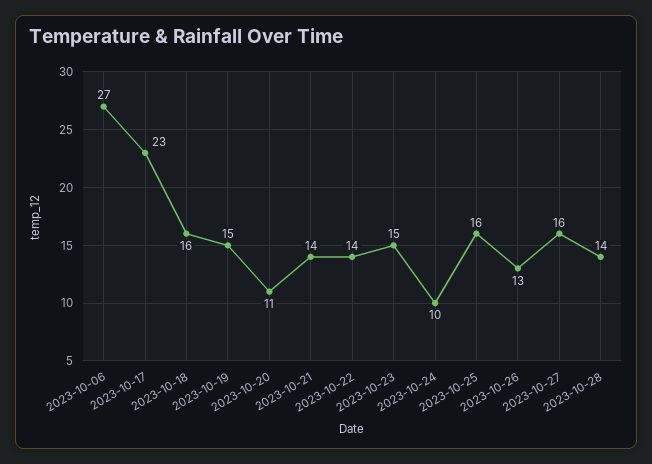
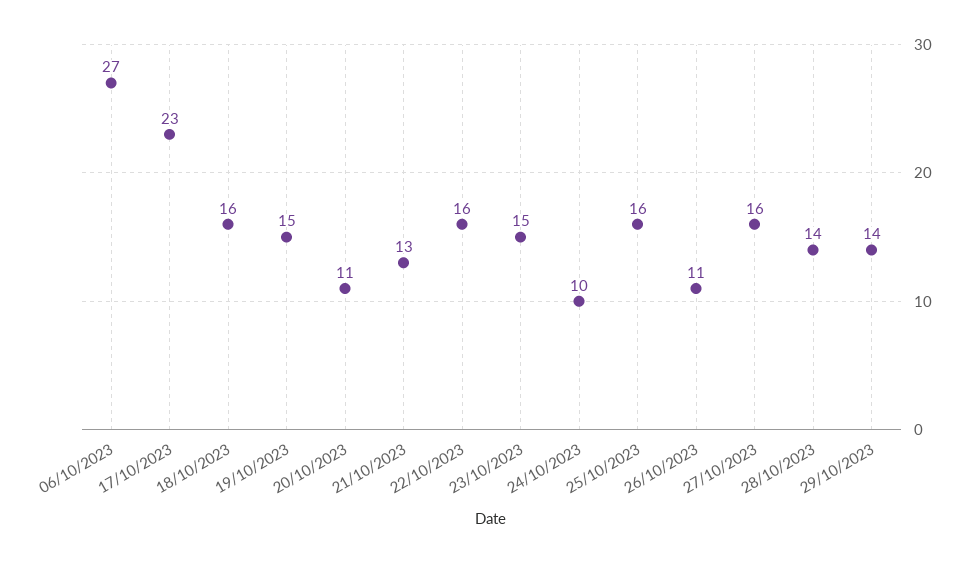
2023-10-21: 14 -> 13
2023-10-22: 14 -> 16
2023-10-26: 13 -> 11
29/10/2023: none -> 14

